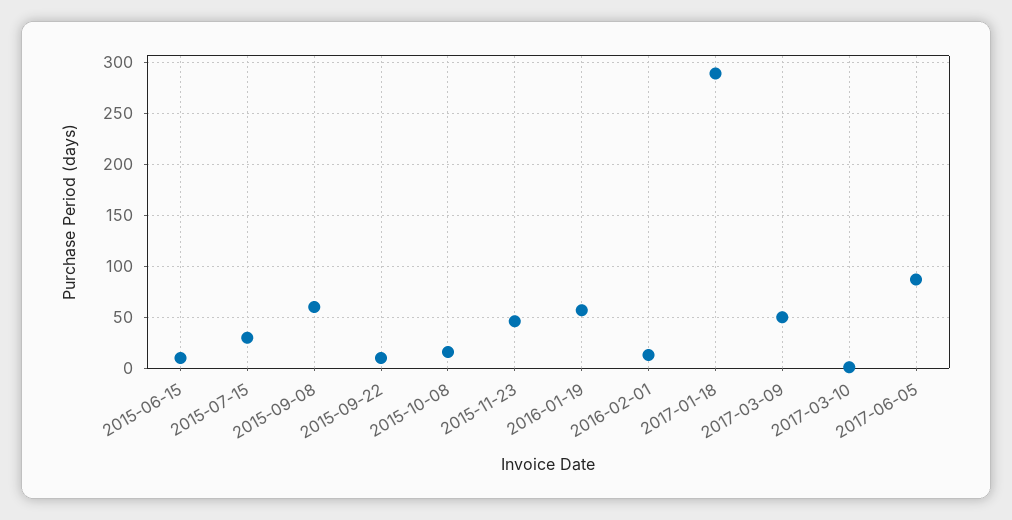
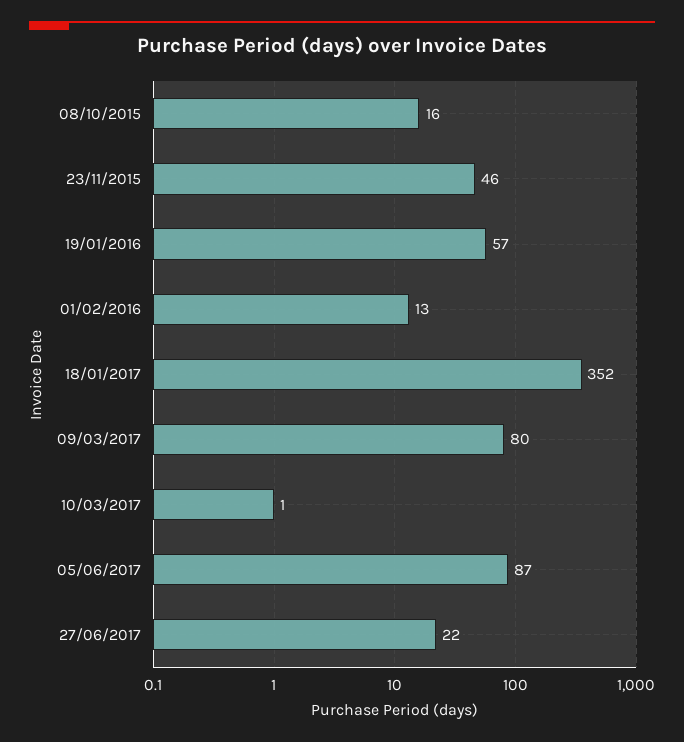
2015-06-15: 10 -> none
2015-07-15: 30 -> none
2015-09-08: 60 -> none
2015-09-22: 10 -> none
2017-01-18: 290 -> 352
2017-03-09: 50 -> 80
27/06/2017: none -> 22

